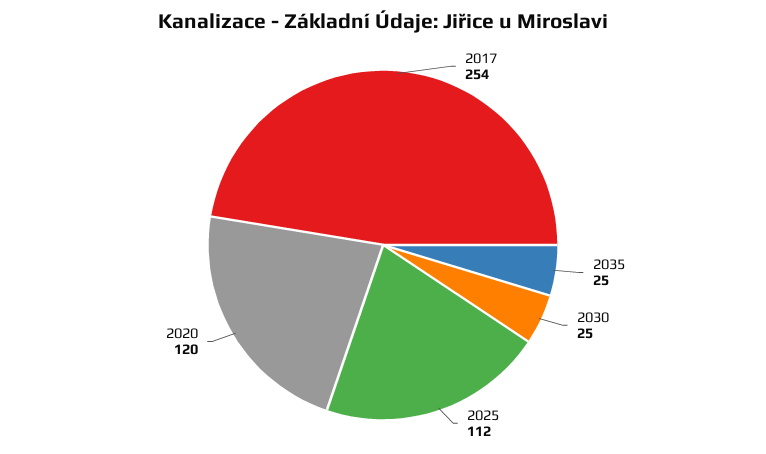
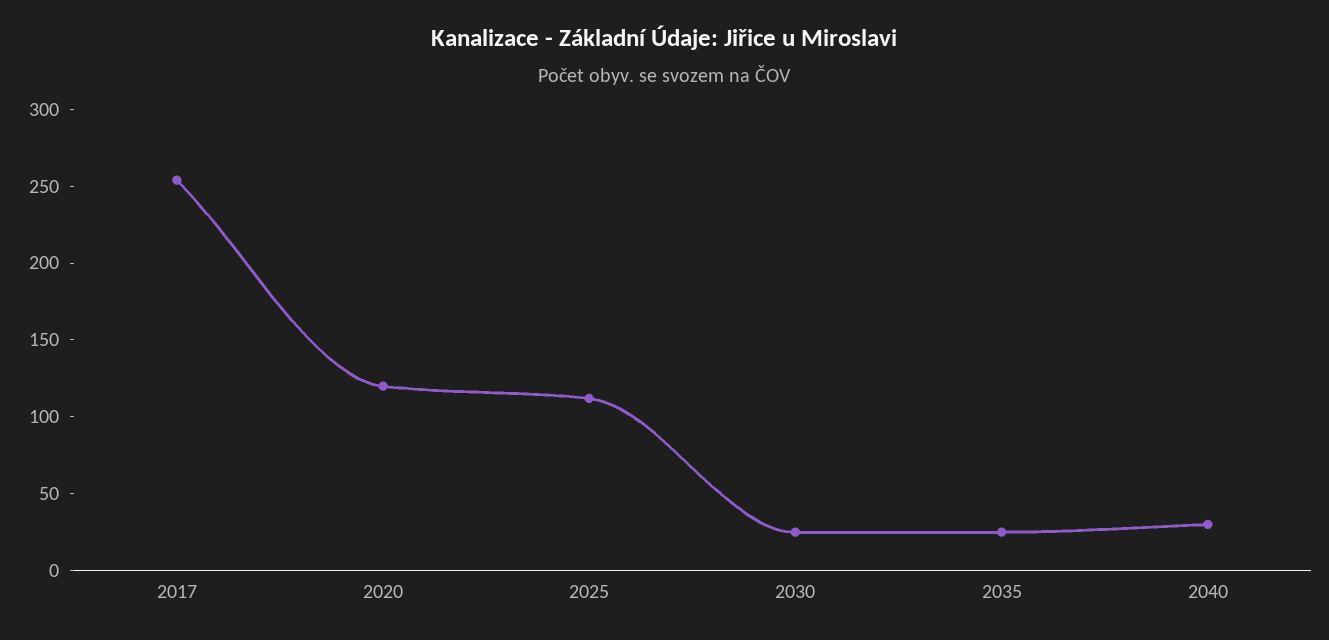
2040: none -> 30

